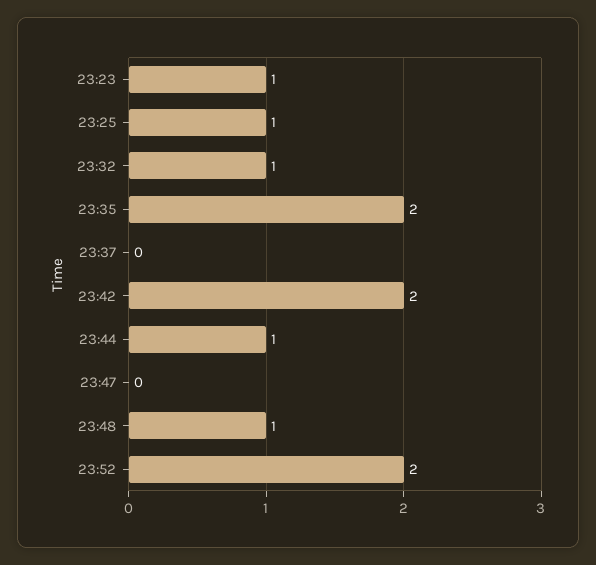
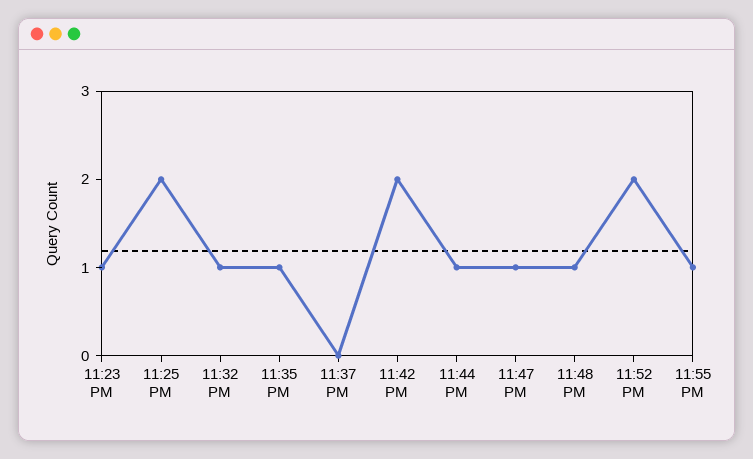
23:25: 1 -> 2
23:35: 2 -> 1
23:47: 0 -> 1
11:55 PM: none -> 1

